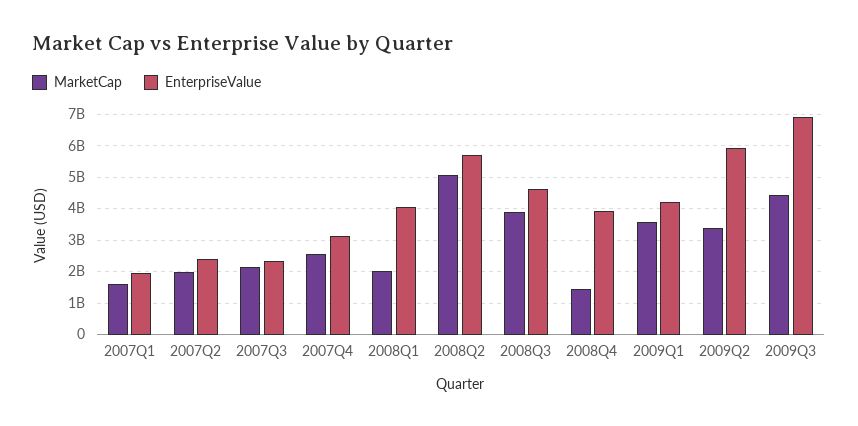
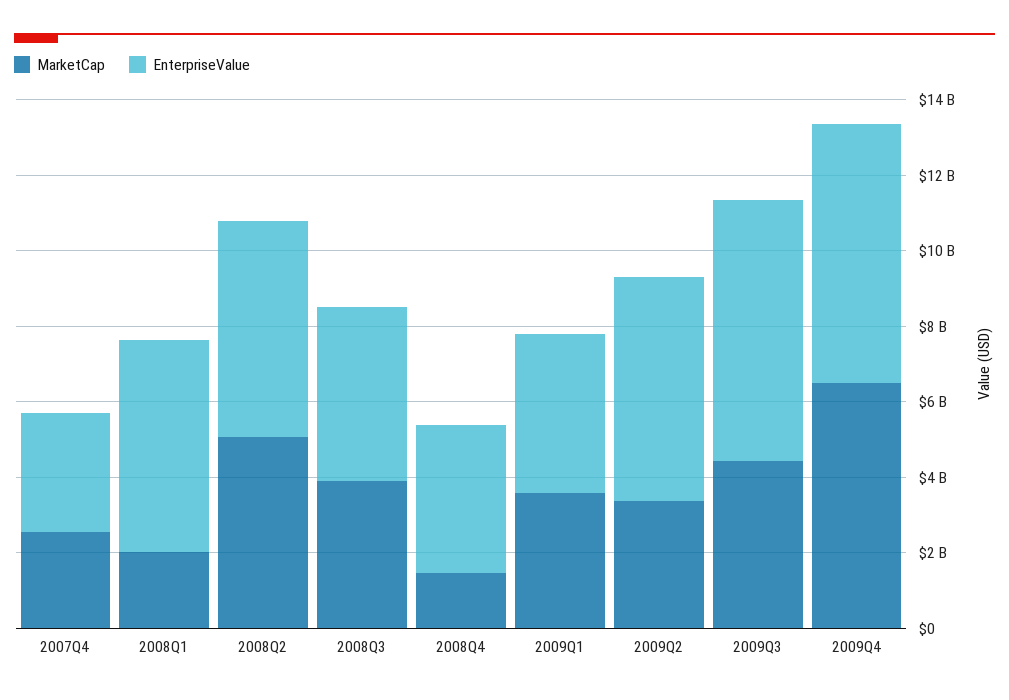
MarketCap, 2007Q1: 1600000000 -> none
EnterpriseValue, 2007Q1: 2000000000 -> none
MarketCap, 2007Q2: 2000000000 -> none
EnterpriseValue, 2007Q2: 2400000000 -> none
MarketCap, 2007Q3: 2200000000 -> none
EnterpriseValue, 2007Q3: 2400000000 -> none
EnterpriseValue, 2008Q1: 4000000000 -> 5500000000
MarketCap, 2009Q4: none -> 6500000000
EnterpriseValue, 2009Q4: none -> 7000000000

